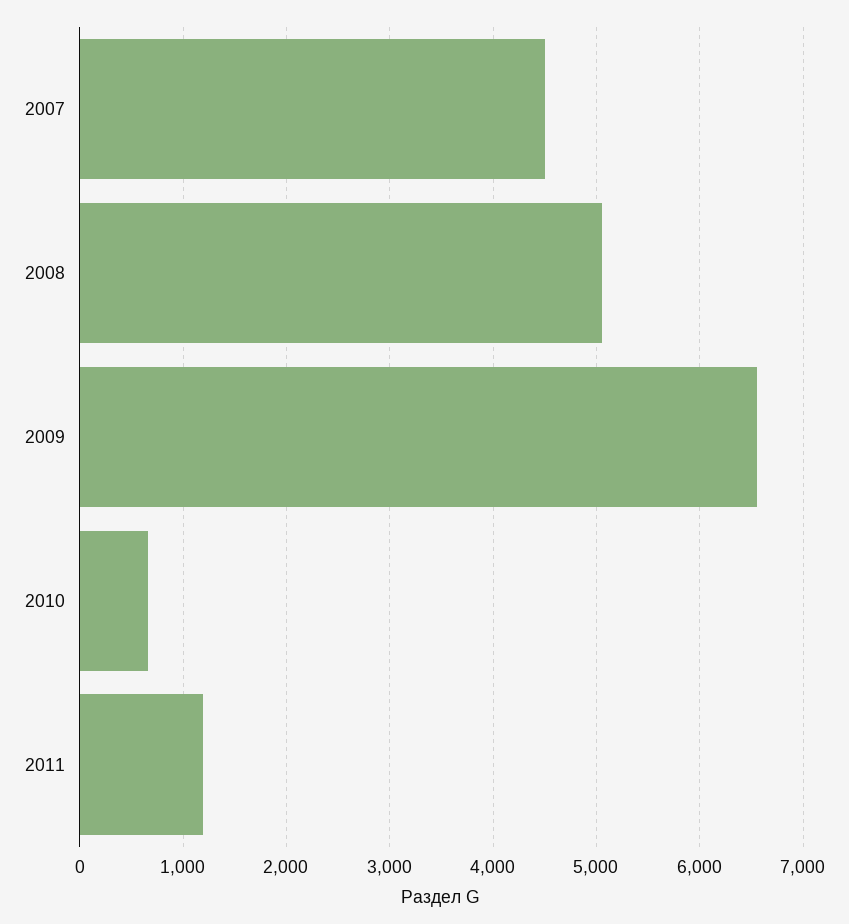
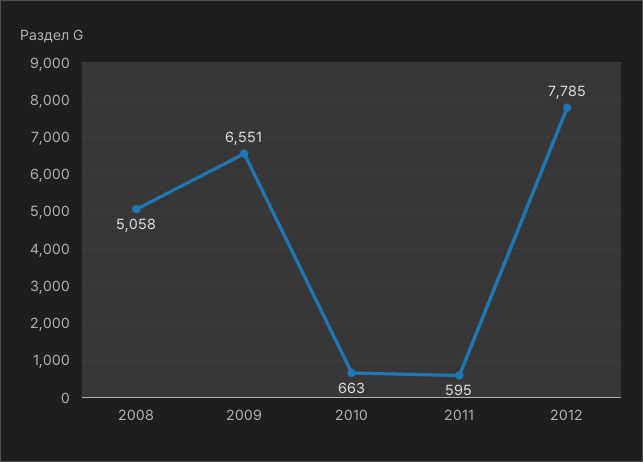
2007: 4500 -> none
2011: 1200 -> 595
2012: none -> 7785

